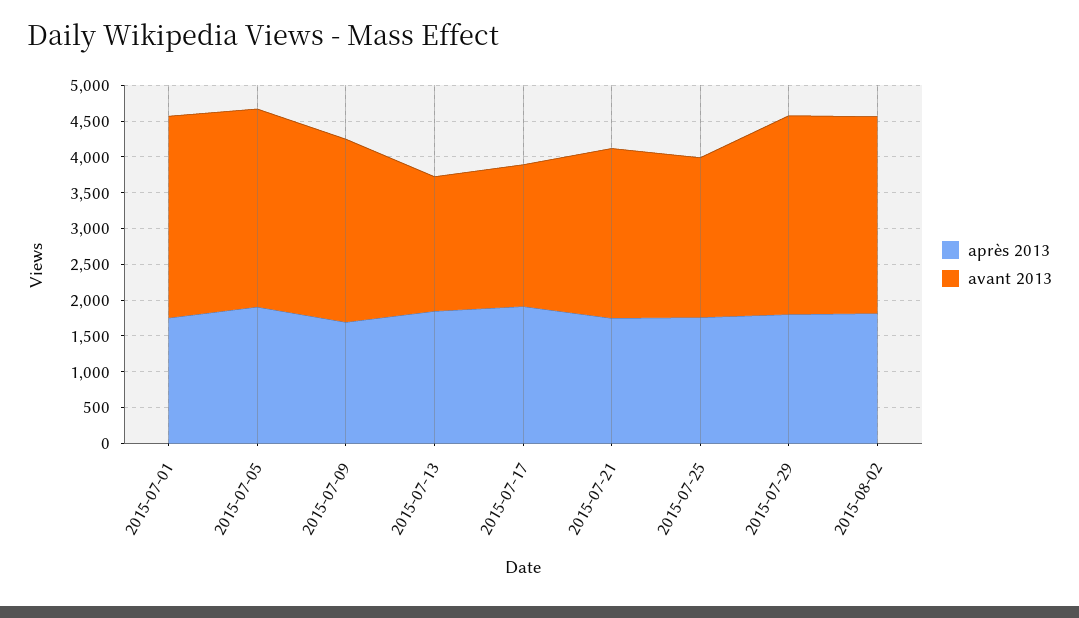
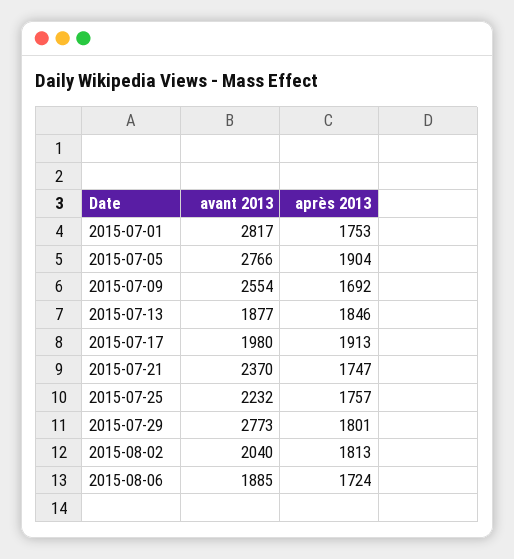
avant 2013, 2015-08-02: 2750 -> 2040
avant 2013, 2015-08-06: none -> 1885
après 2013, 2015-08-06: none -> 1724

